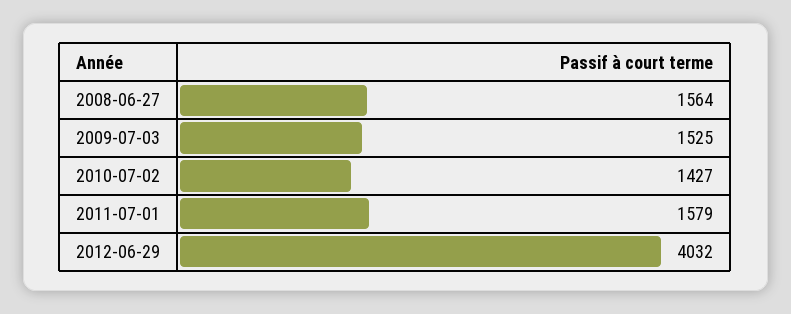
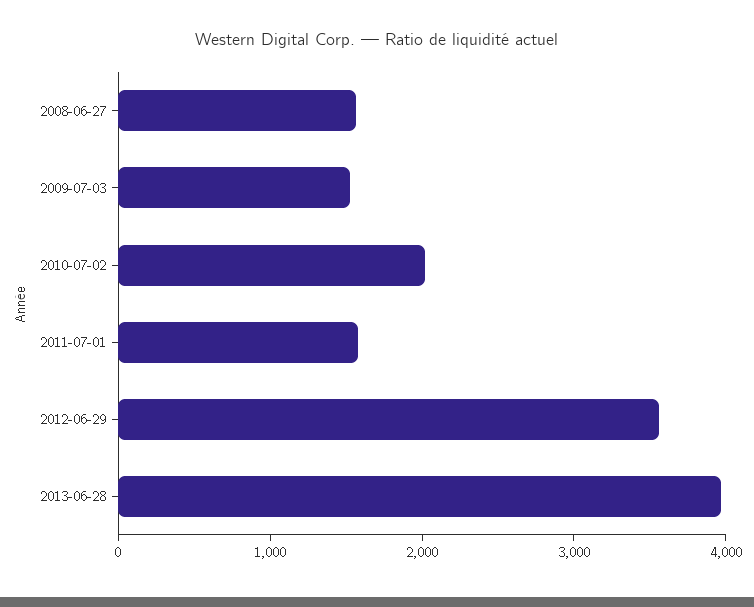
2010-07-02: 1427 -> 2000
2012-06-29: 4032 -> 3600
2013-06-28: none -> 4000

